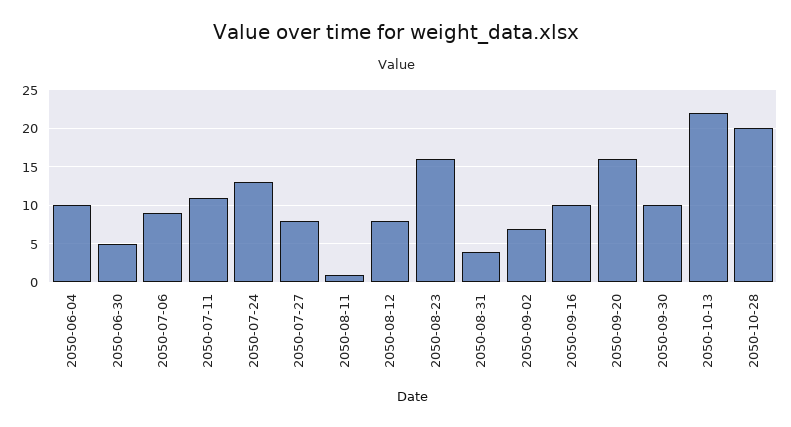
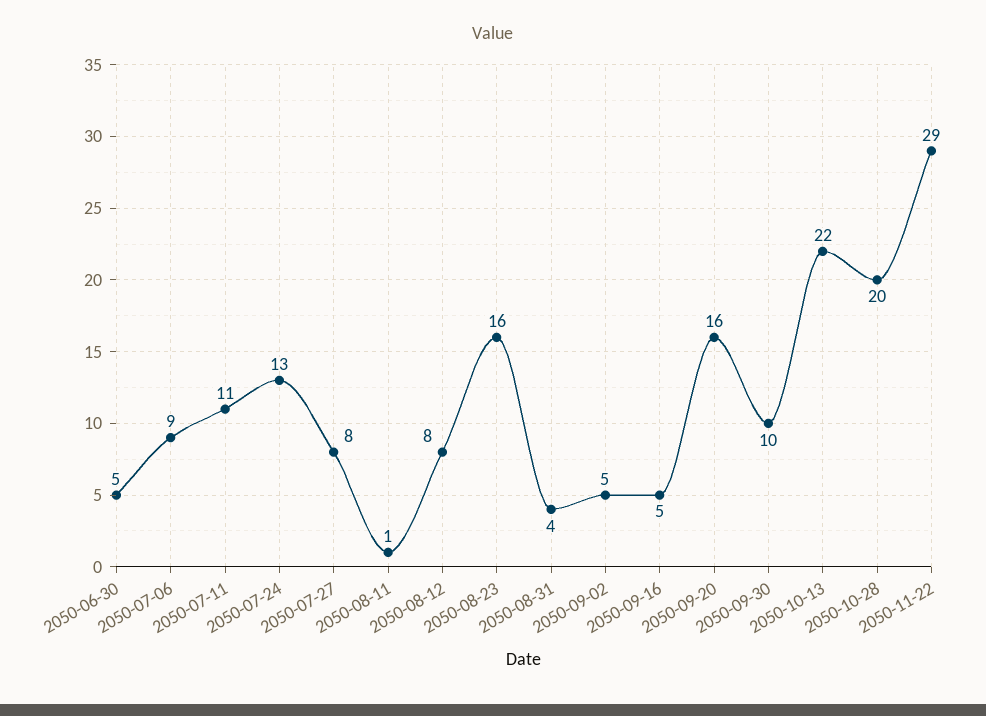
2050-06-04: 10 -> none
2050-09-02: 7 -> 5
2050-09-16: 10 -> 5
2050-11-22: none -> 29

